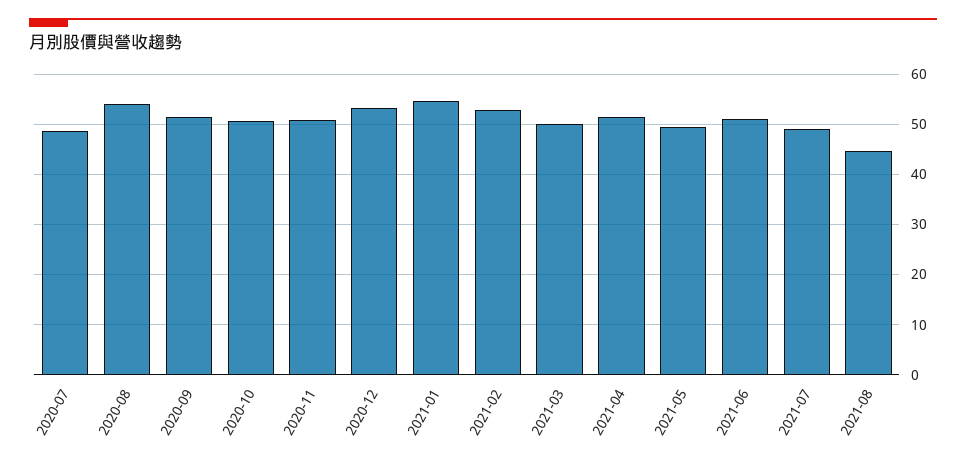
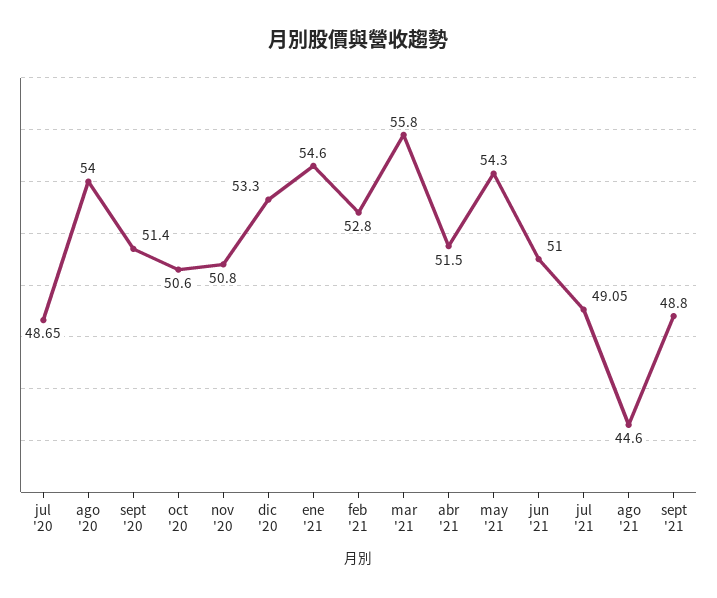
2021-03: 50 -> 55.8
2021-05: 50 -> 54.3
sept '21: none -> 48.8

